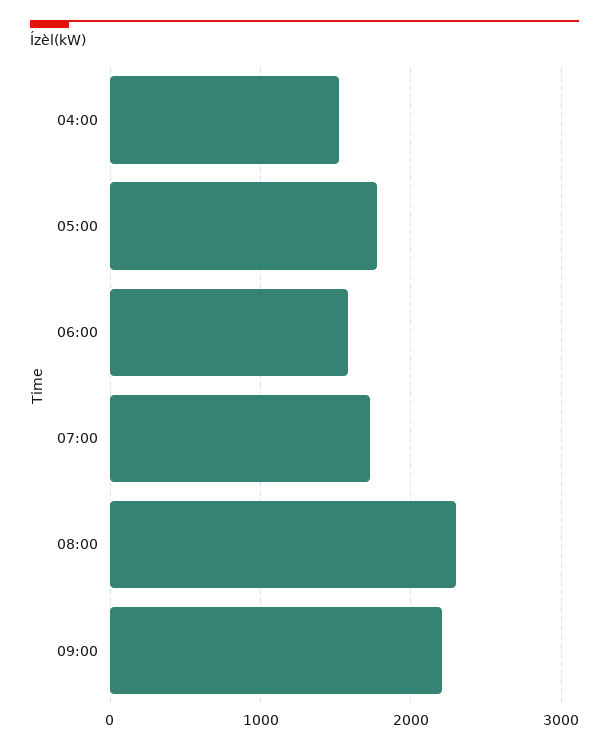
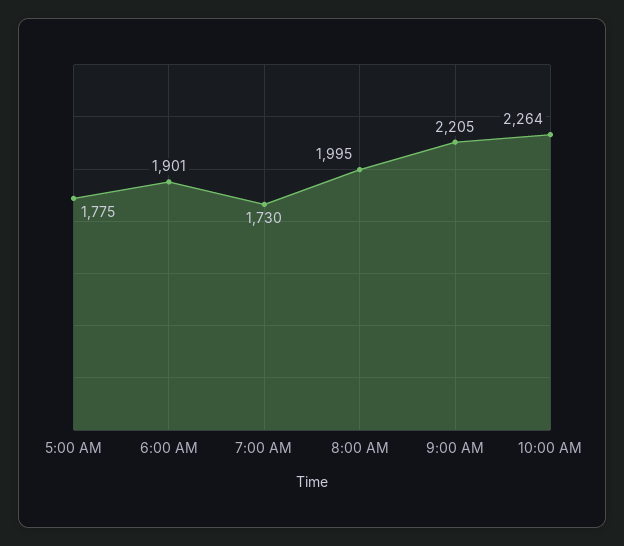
04:00: 1500 -> none
06:00: 1600 -> 1901
08:00: 2300 -> 1995
10:00 AM: none -> 2264

